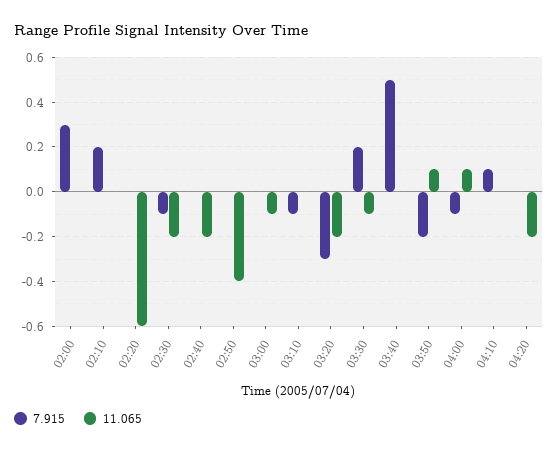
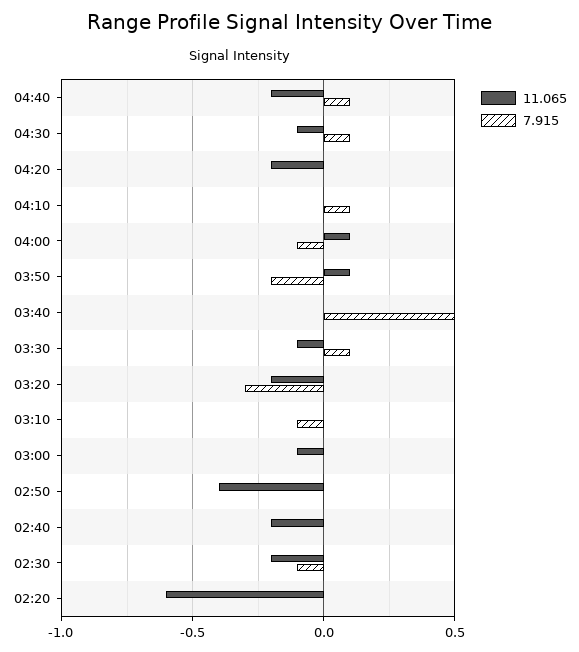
7.915, 02:00: 0.3 -> none
11.065, 02:00: 0 -> none
7.915, 02:10: 0.2 -> none
11.065, 02:10: 0 -> none
7.915, 03:30: 0.2 -> 0.1
11.065, 04:40: none -> -0.2
7.915, 04:40: none -> 0.1
11.065, 04:30: none -> -0.1
7.915, 04:30: none -> 0.1

